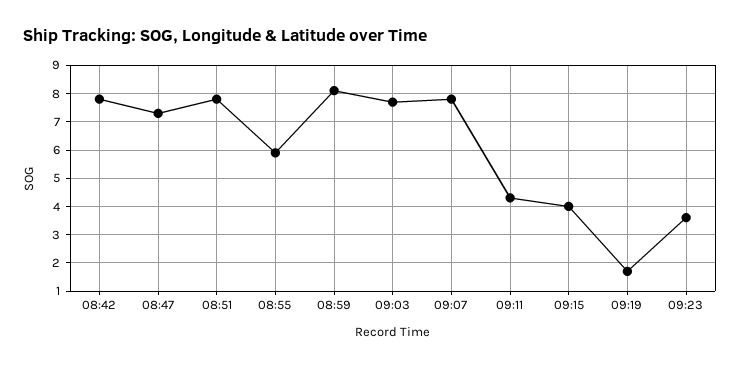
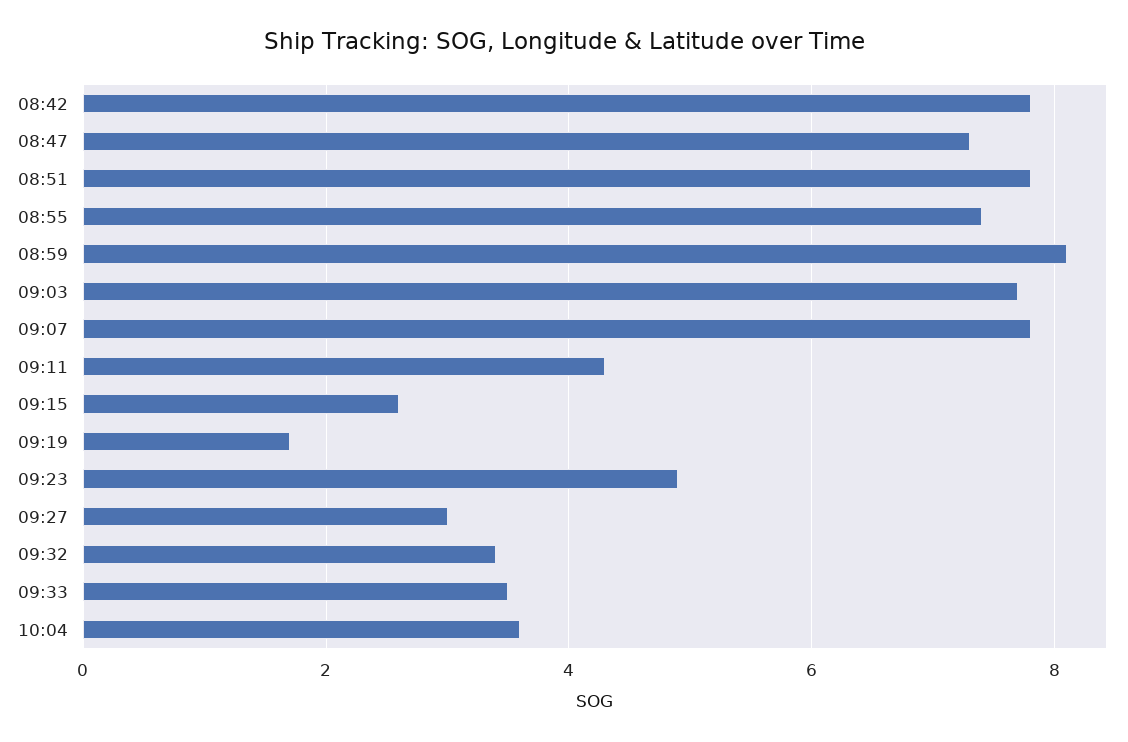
08:55: 6 -> 7.5
09:15: 4 -> 2.5
09:23: 3.5 -> 5
09:27: none -> 3
09:32: none -> 3.5
09:33: none -> 3.5
10:04: none -> 3.5

